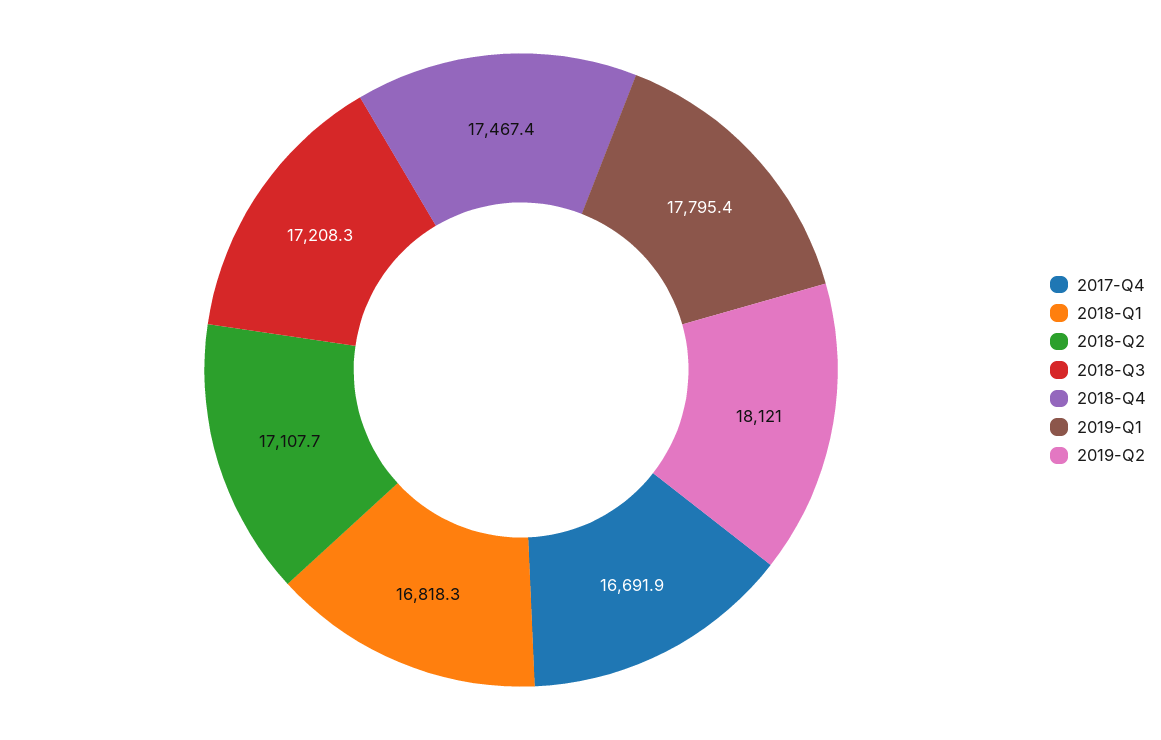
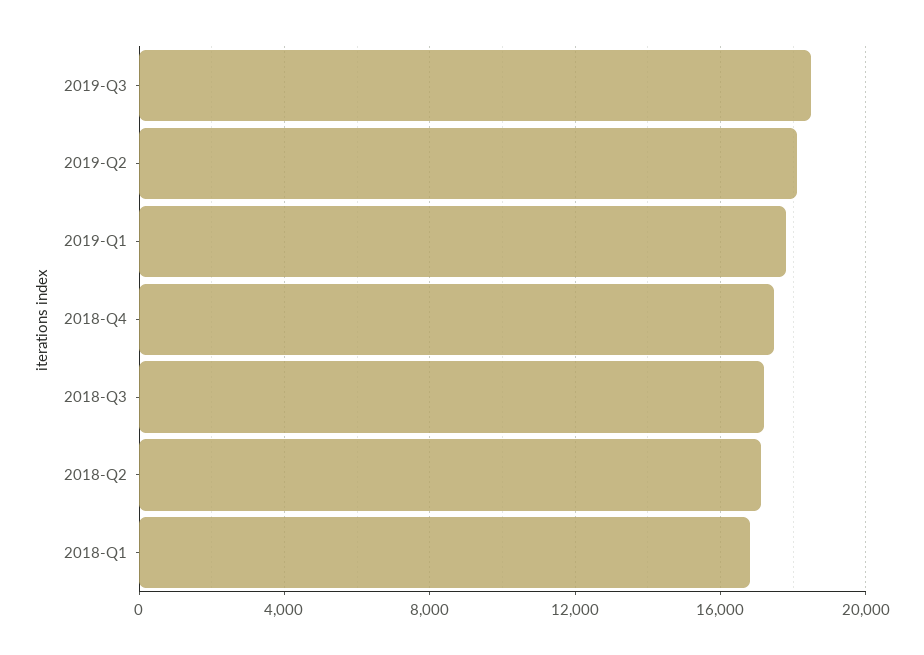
2017-Q4: 16691.9 -> none
2019-Q3: none -> 18500

